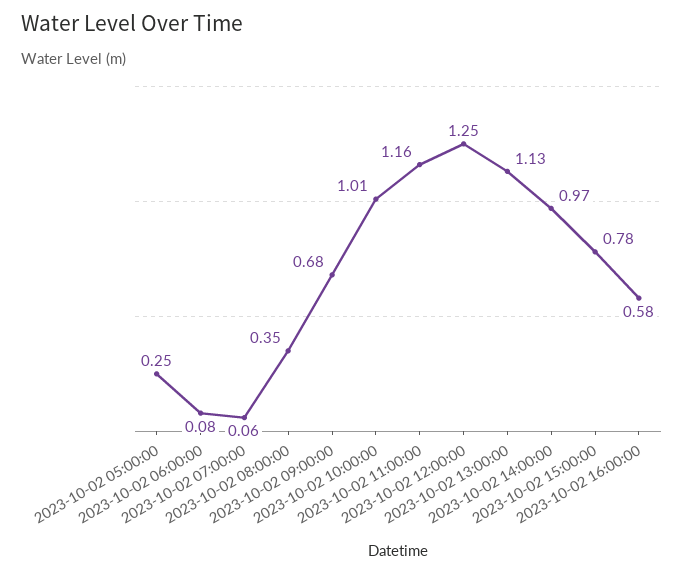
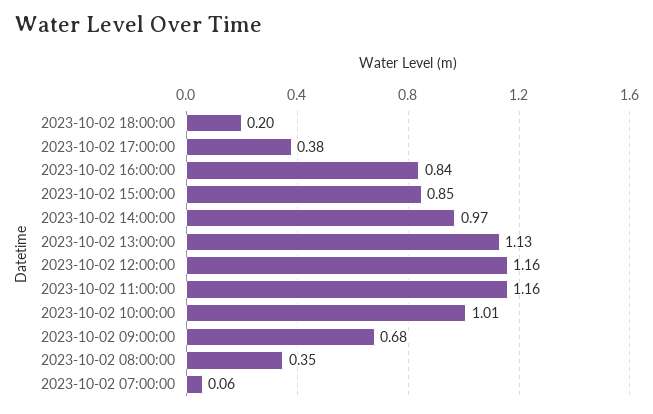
2023-10-02 05:00:00: 0.25 -> none
2023-10-02 06:00:00: 0.08 -> none
2023-10-02 12:00:00: 1.25 -> 1.16
2023-10-02 15:00:00: 0.78 -> 0.85
2023-10-02 16:00:00: 0.58 -> 0.84
2023-10-02 18:00:00: none -> 0.2
2023-10-02 17:00:00: none -> 0.38

